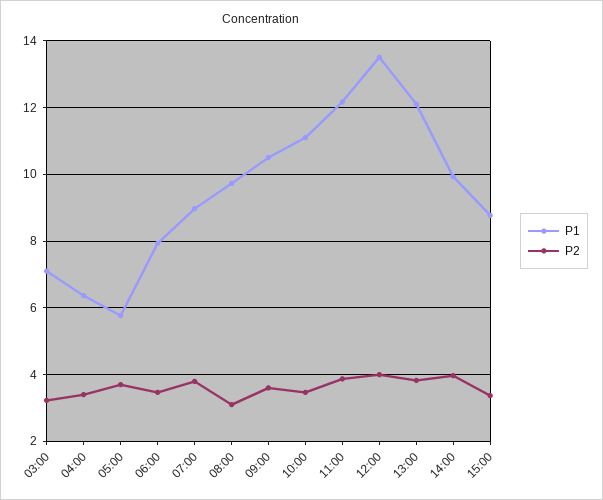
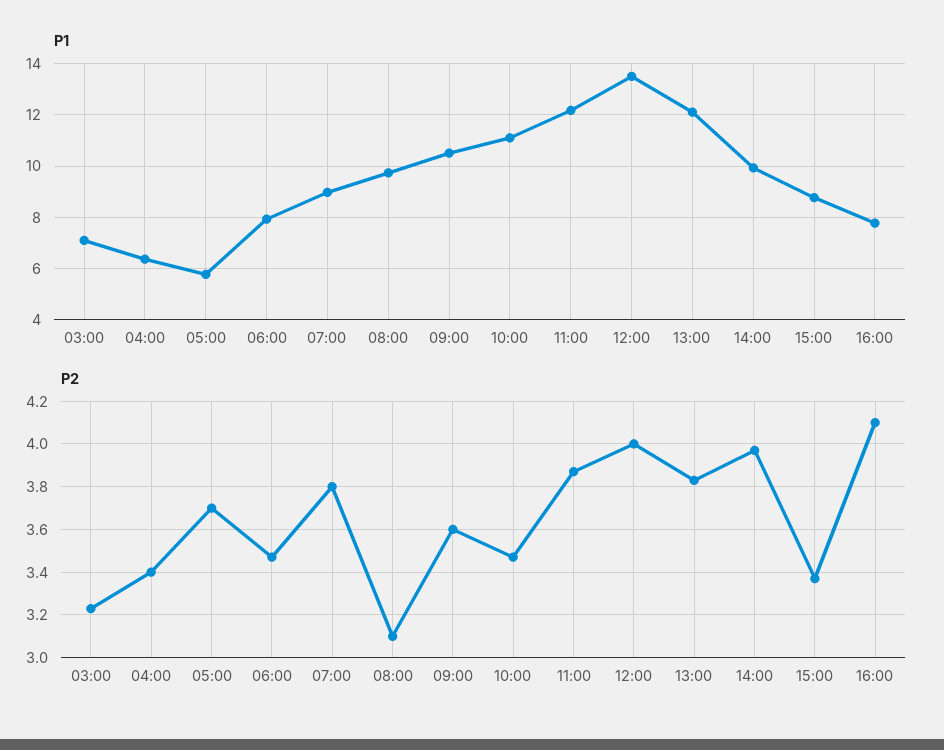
P1, 16:00: none -> 7.75
P2, 16:00: none -> 4.1

